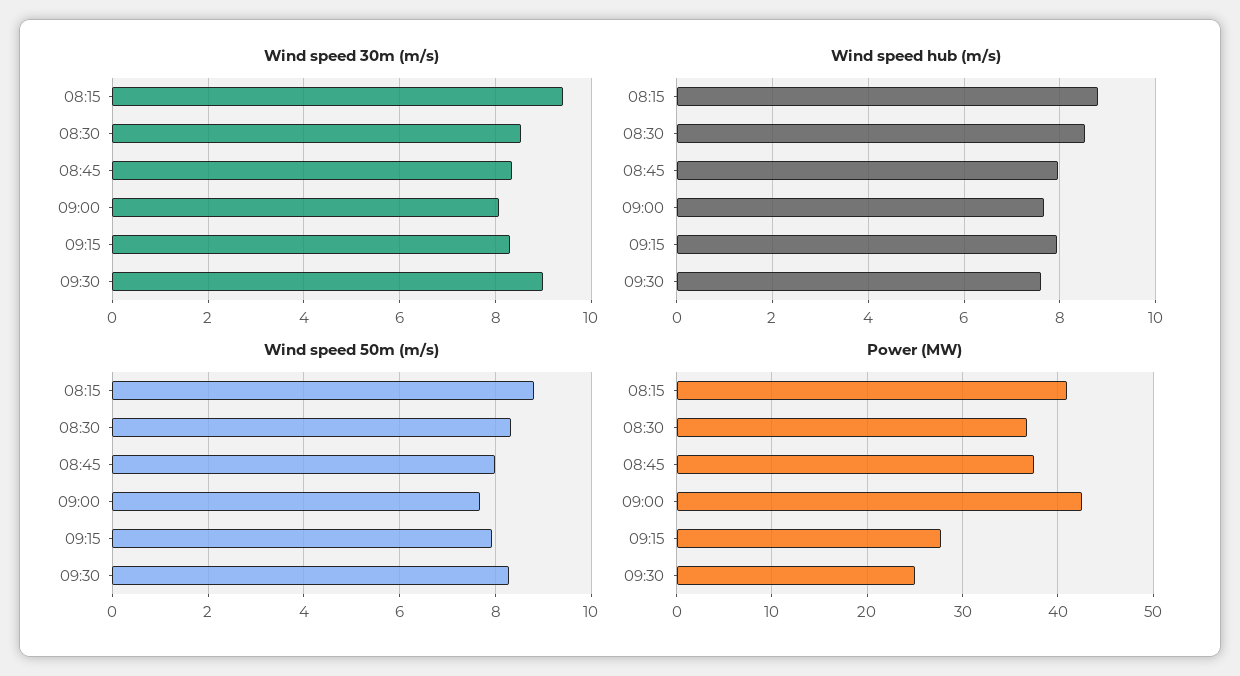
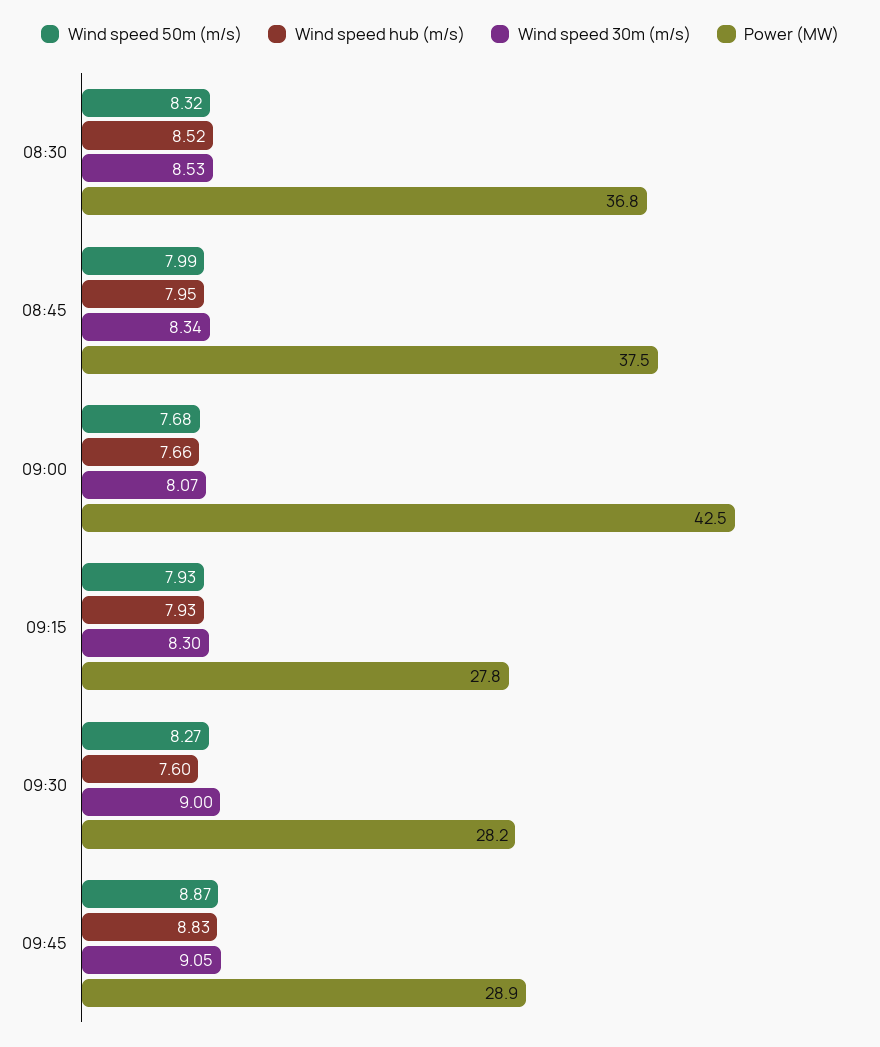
Wind speed 30m (m/s), 08:15: 9.4 -> none
Wind speed hub (m/s), 08:15: 8.8 -> none
Wind speed 50m (m/s), 08:15: 8.8 -> none
Power (MW), 08:15: 41 -> none
Power (MW), 09:30: 25 -> 28.2
Wind speed 50m (m/s), 09:45: none -> 8.87
Wind speed hub (m/s), 09:45: none -> 8.83
Wind speed 30m (m/s), 09:45: none -> 9.05
Power (MW), 09:45: none -> 28.9

